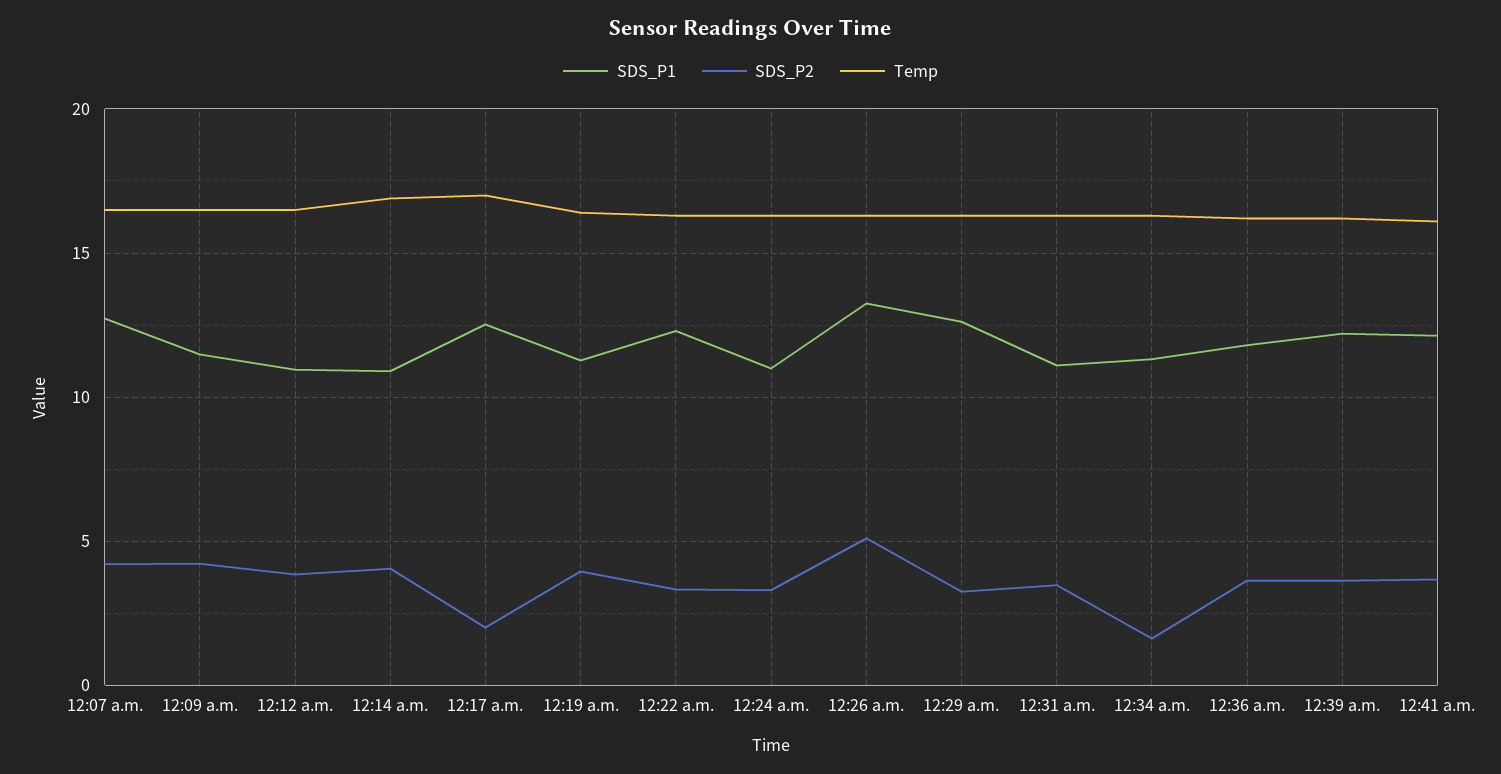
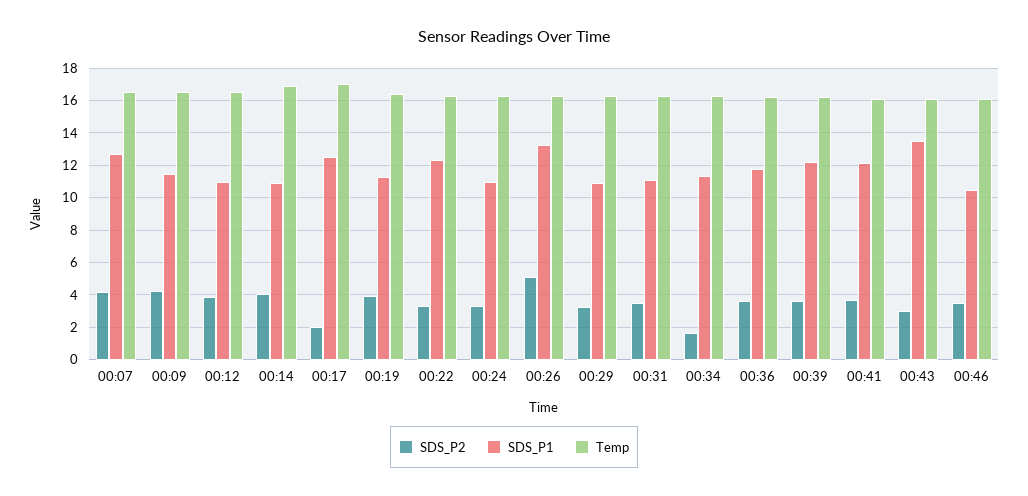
SDS_P1, 12:29 a.m.: 12.5 -> 11
SDS_P2, 00:43: none -> 3
SDS_P1, 00:43: none -> 13.5
Temp, 00:43: none -> 16
SDS_P2, 00:46: none -> 3.5
SDS_P1, 00:46: none -> 10.5
Temp, 00:46: none -> 16

